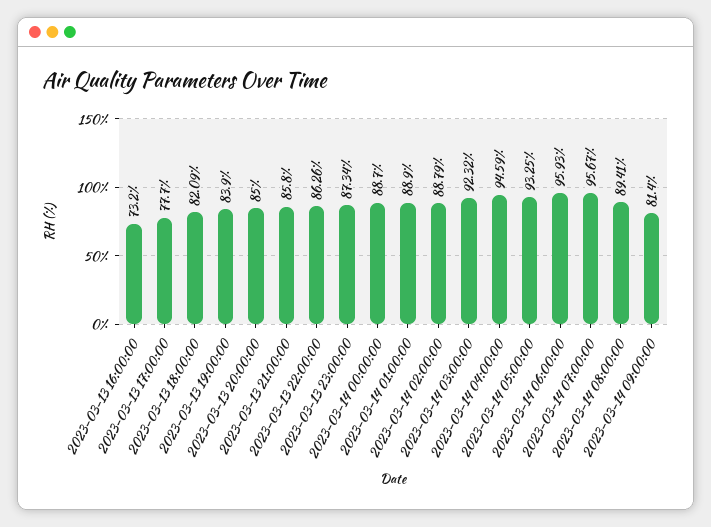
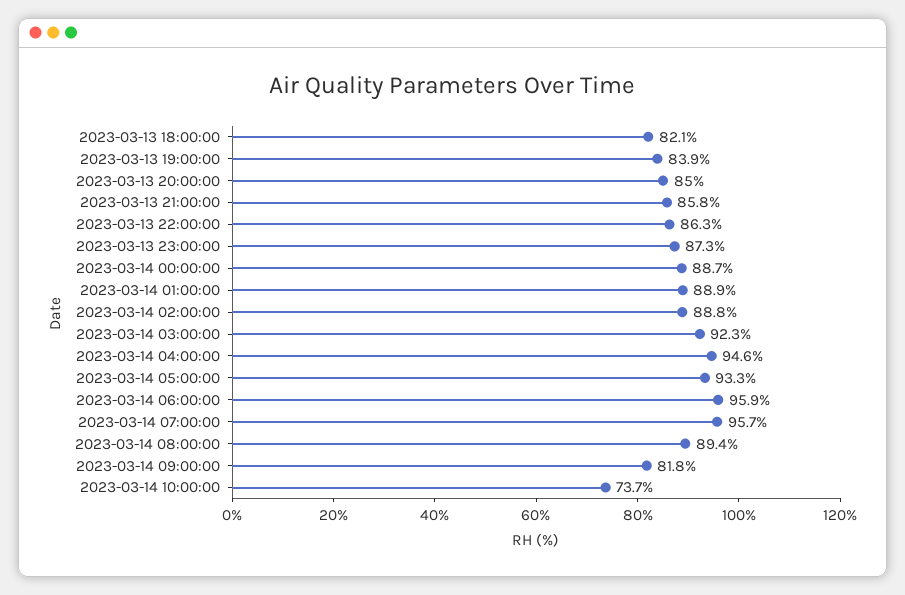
2023-03-13 16:00:00: 73.2 -> none
2023-03-13 17:00:00: 77.7 -> none
2023-03-14 09:00:00: 81.4 -> 81.8
2023-03-14 10:00:00: none -> 73.7

